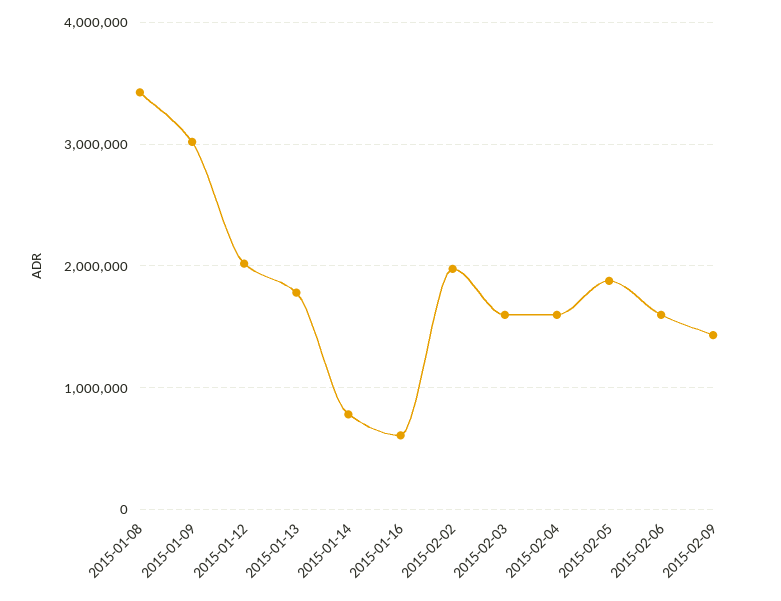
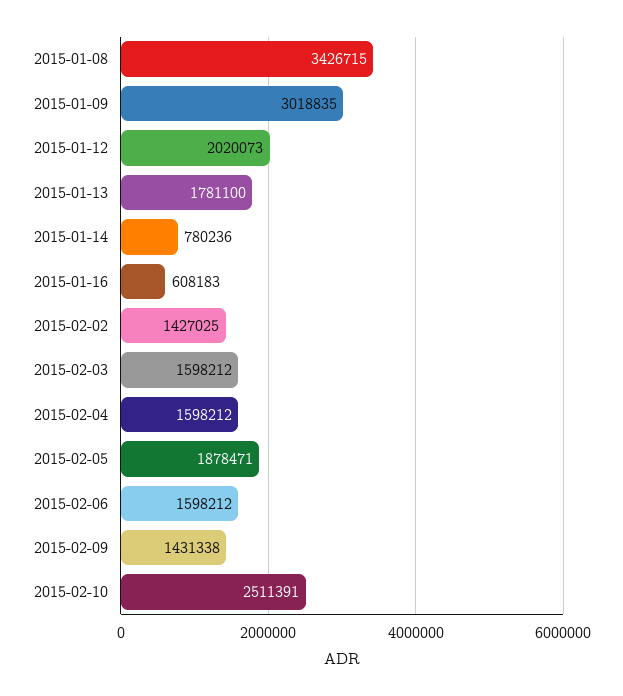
2015-02-02: 2000000 -> 1427025
2015-02-10: none -> 2511391

